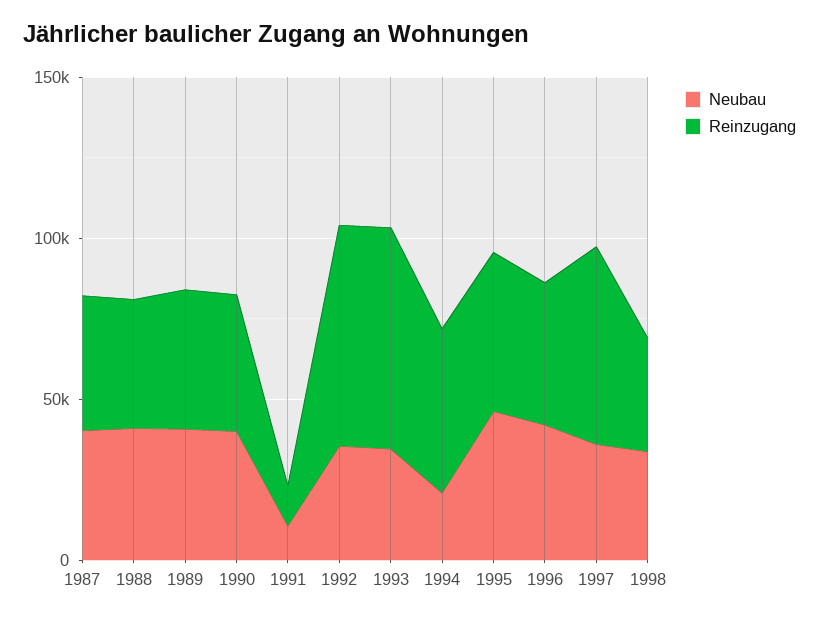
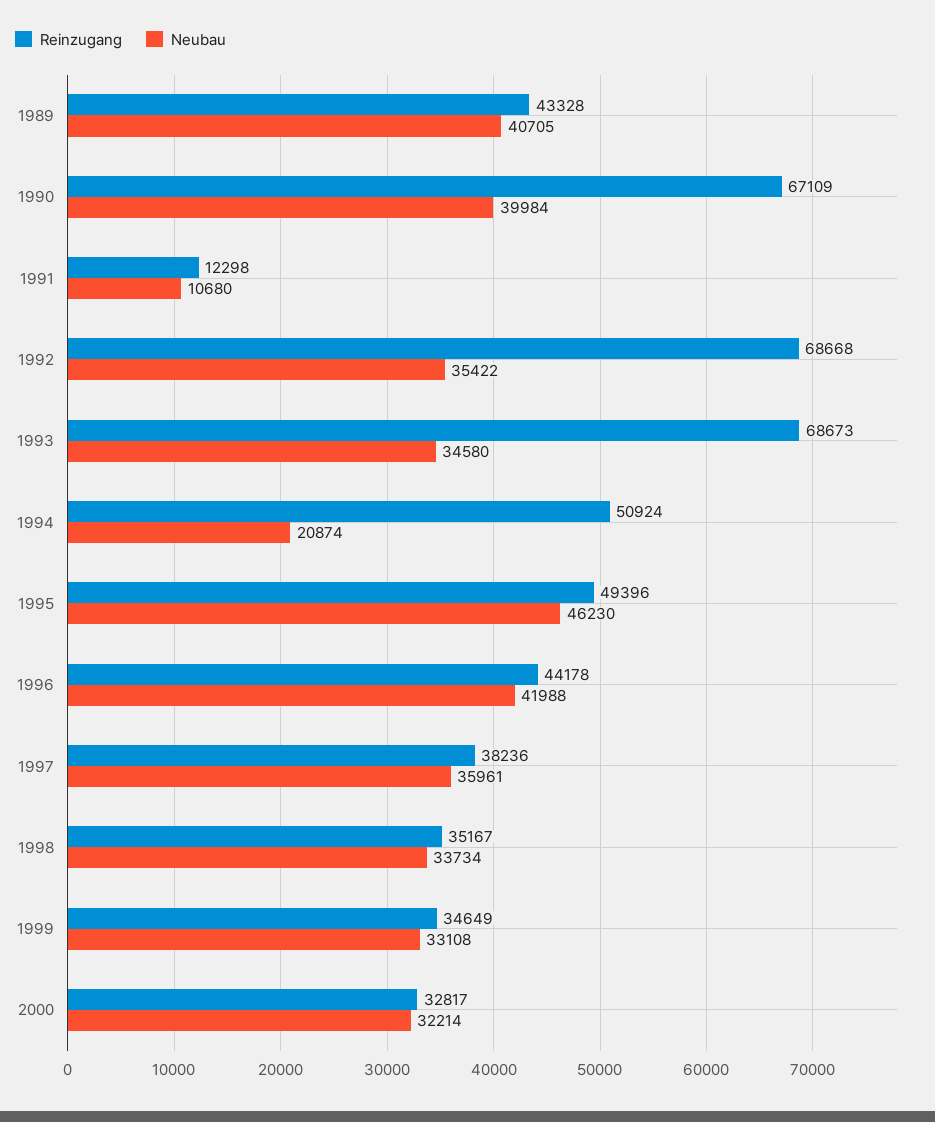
Neubau, 1987: 40000 -> none
Reinzugang, 1987: 40000 -> none
Neubau, 1988: 40000 -> none
Reinzugang, 1988: 40000 -> none
Reinzugang, 1990: 40000 -> 67109
Reinzugang, 1997: 60000 -> 38236
Reinzugang, 1999: none -> 34649
Neubau, 1999: none -> 33108
Reinzugang, 2000: none -> 32817
Neubau, 2000: none -> 32214

